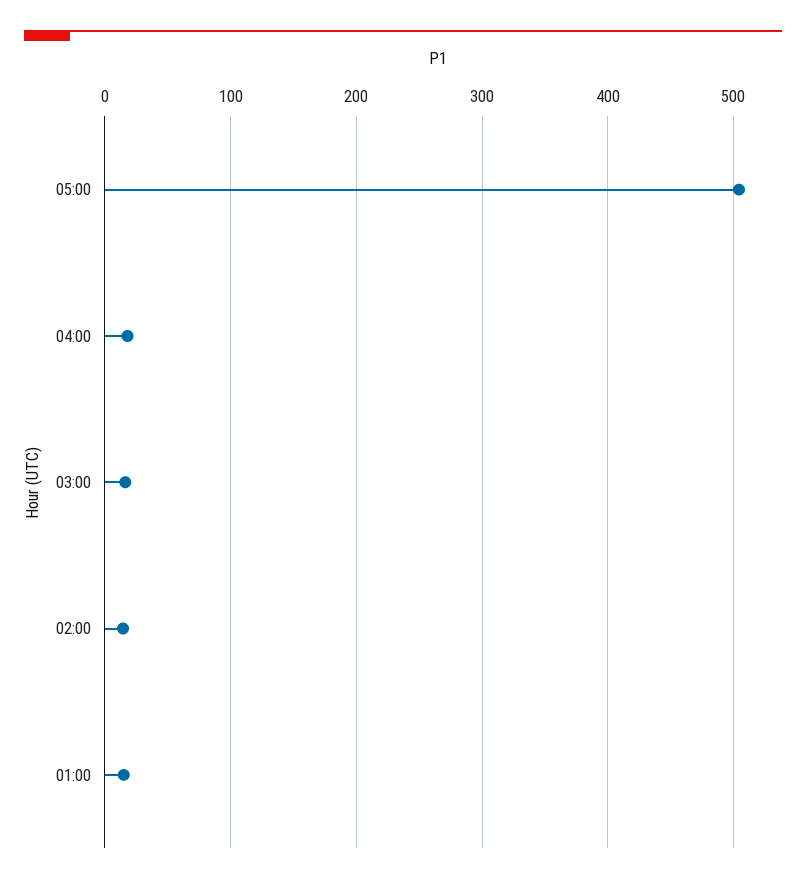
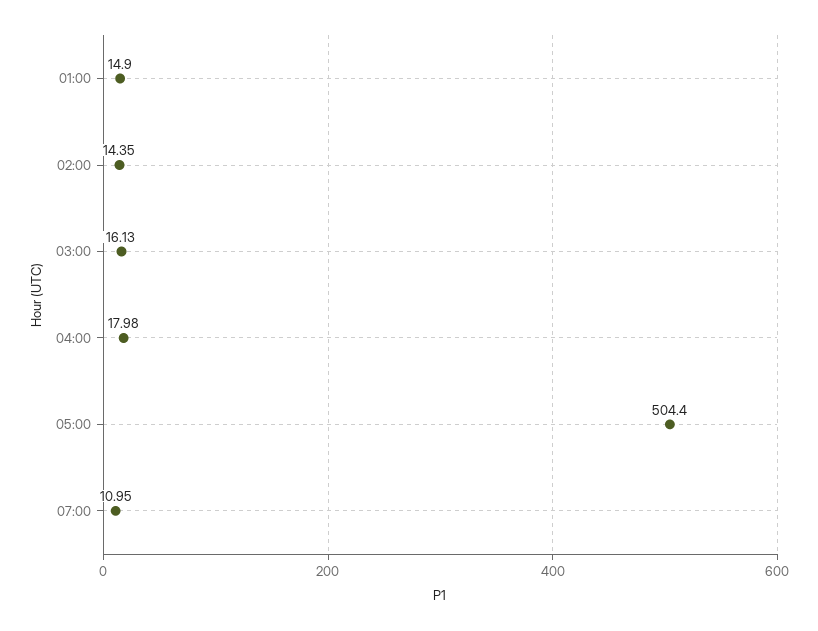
07:00: none -> 10.95

